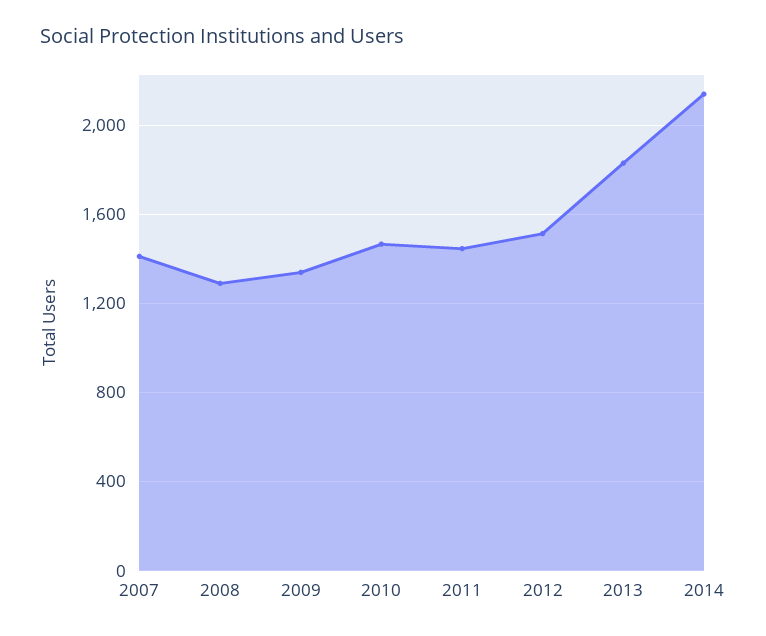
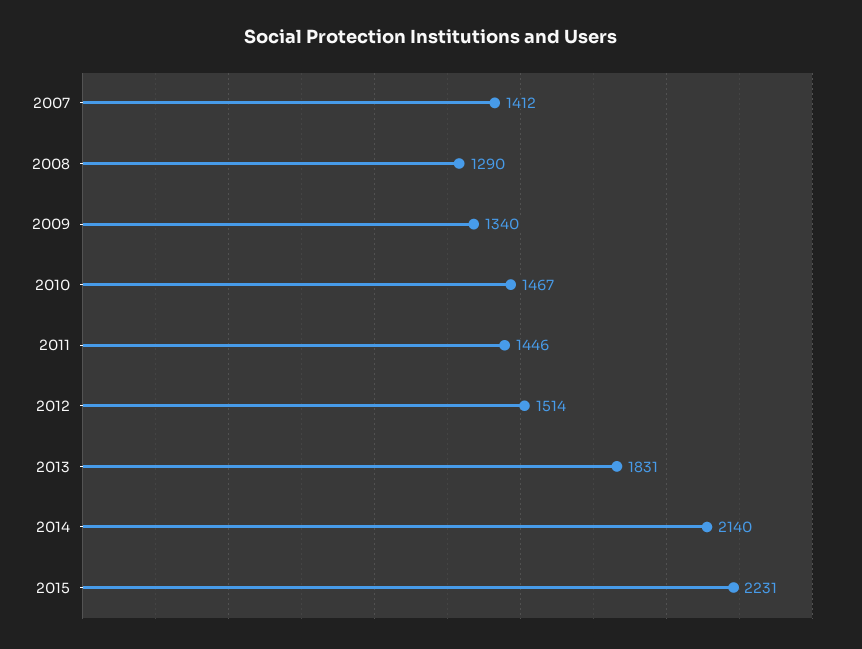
2015: none -> 2231

